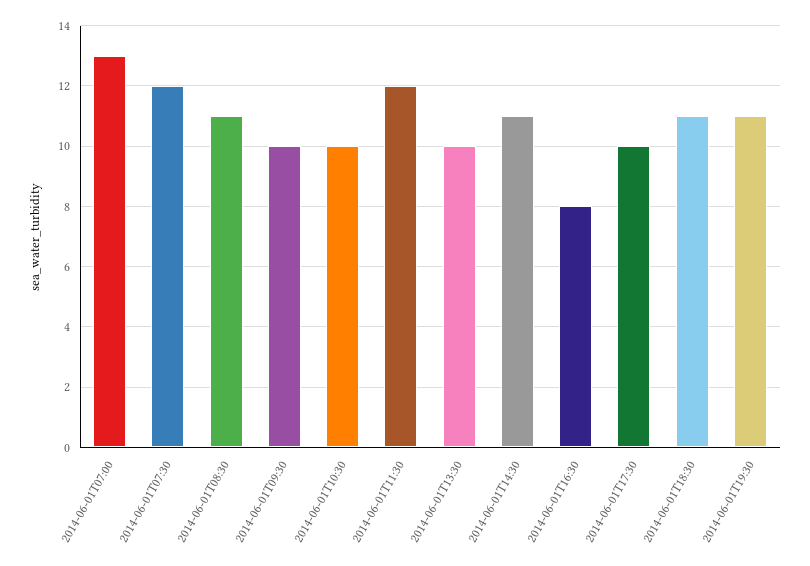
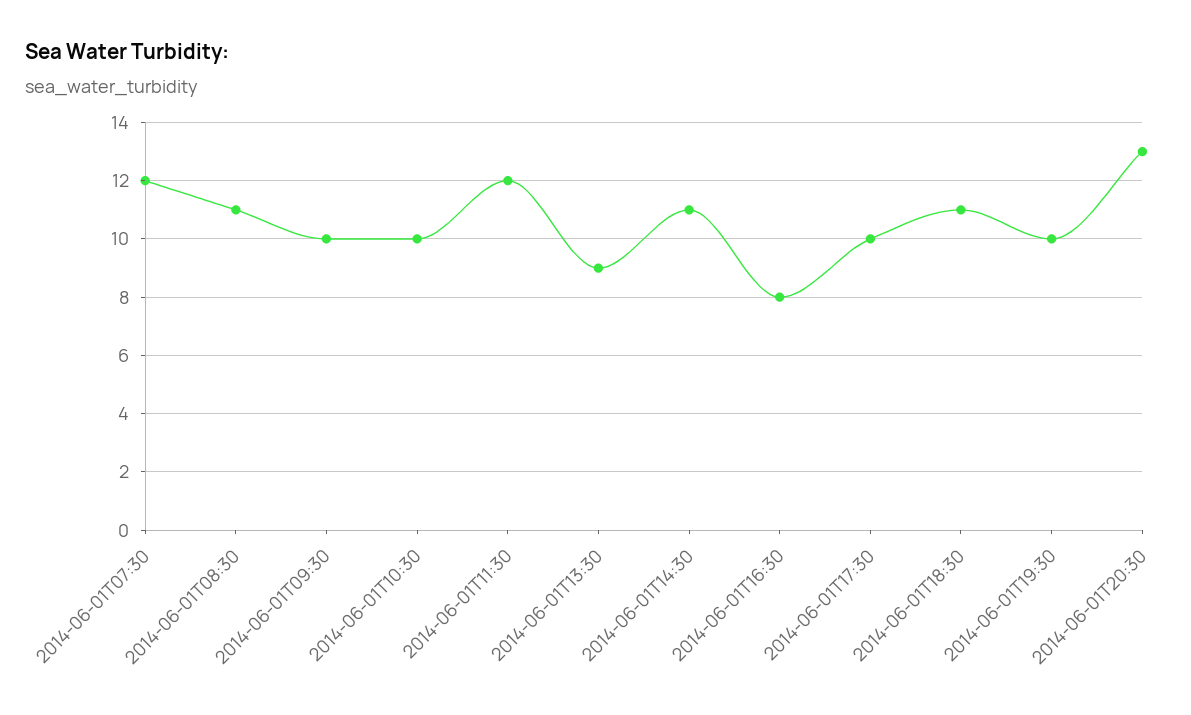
2014-06-01T07:00: 13 -> none
2014-06-01T13:30: 10 -> 9
2014-06-01T19:30: 11 -> 10
2014-06-01T20:30: none -> 13

